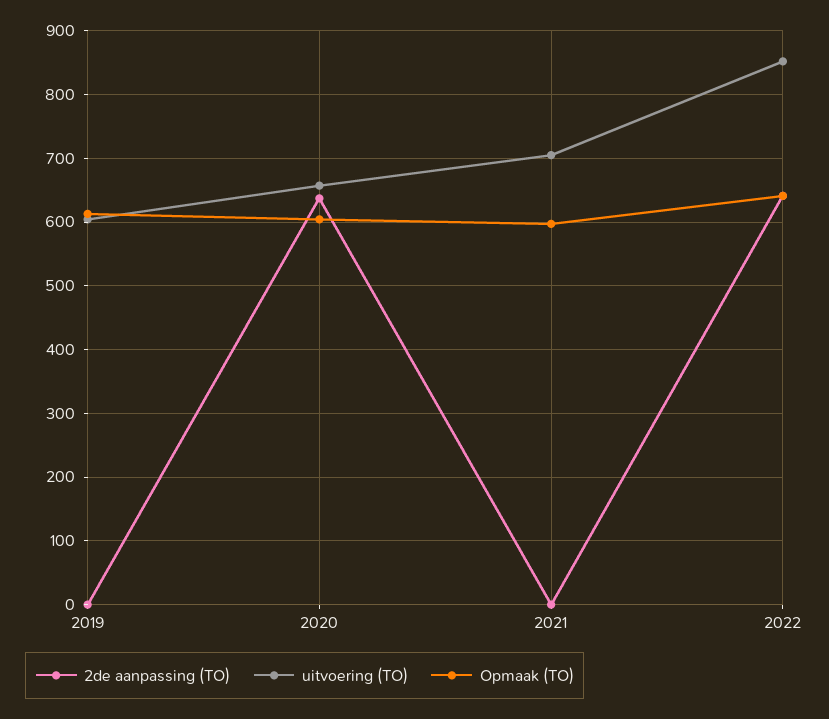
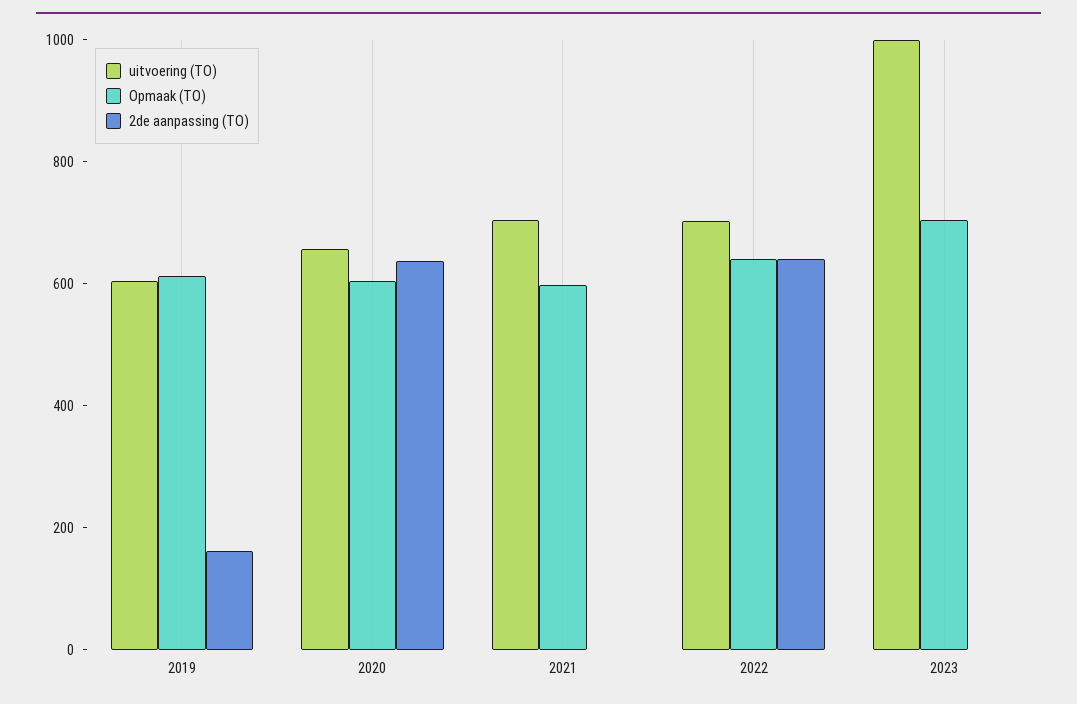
2de aanpassing (TO), 2019: 0 -> 150
uitvoering (TO), 2022: 850 -> 700
uitvoering (TO), 2023: none -> 1000
Opmaak (TO), 2023: none -> 700
2de aanpassing (TO), 2023: none -> 0

